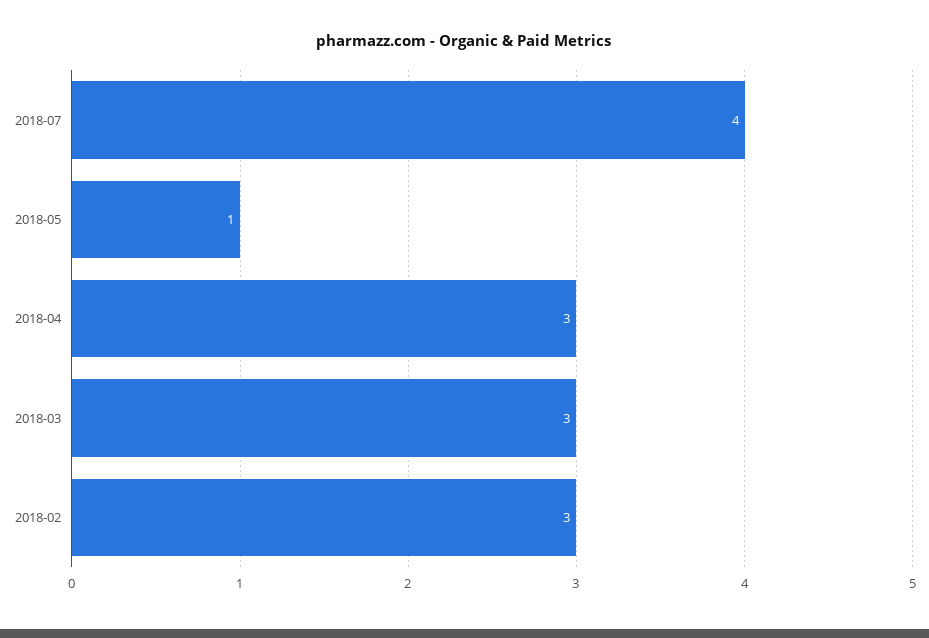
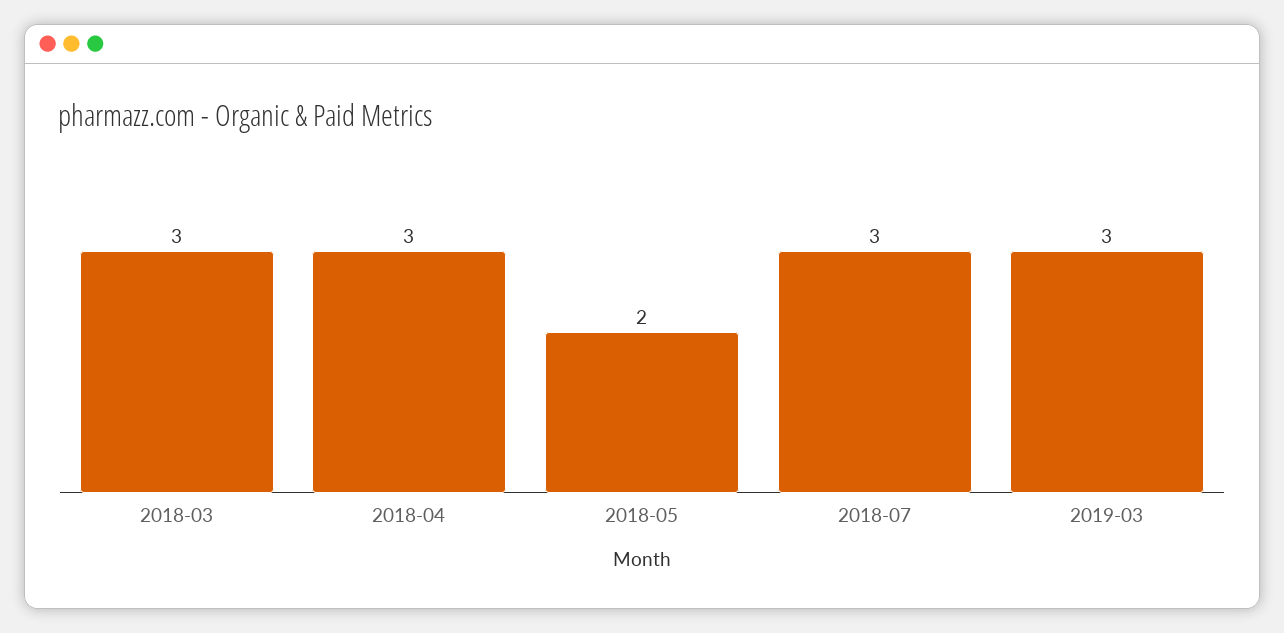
2018-07: 4 -> 3
2018-05: 1 -> 2
2018-02: 3 -> none
2019-03: none -> 3

